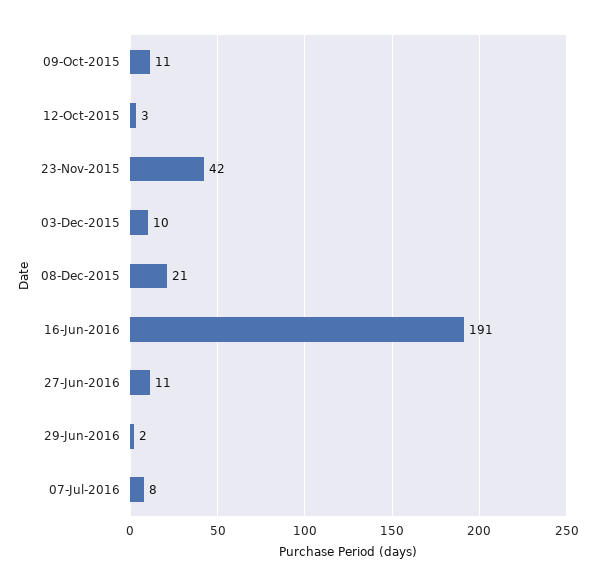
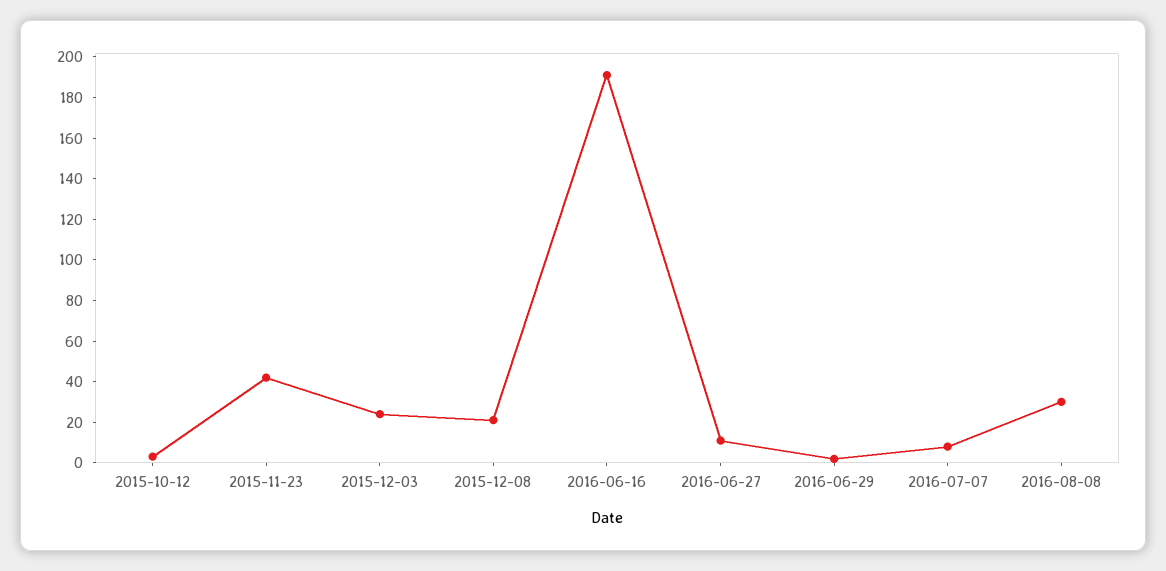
09-Oct-2015: 11 -> none
03-Dec-2015: 10 -> 25
2016-08-08: none -> 30

